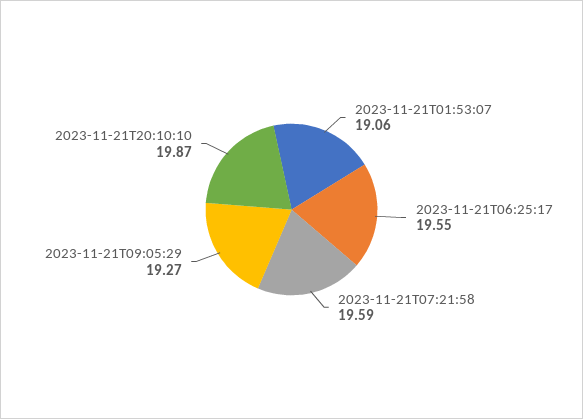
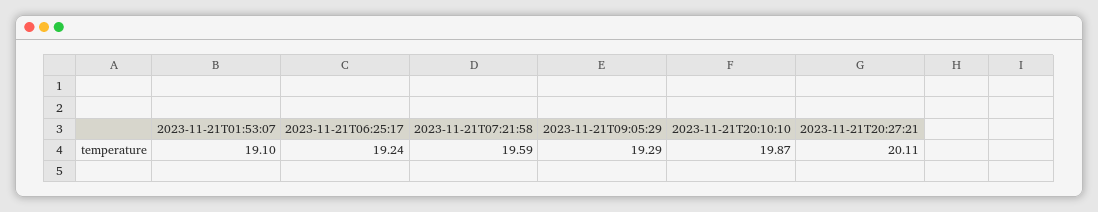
2023-11-21T01:53:07: 19.06 -> 19.1
2023-11-21T06:25:17: 19.55 -> 19.24
2023-11-21T09:05:29: 19.27 -> 19.29
2023-11-21T20:27:21: none -> 20.11

